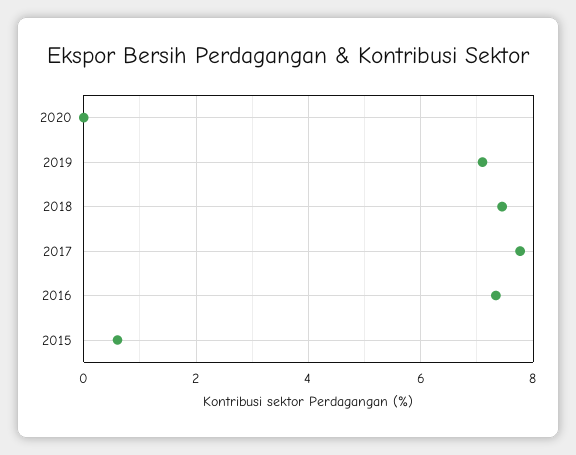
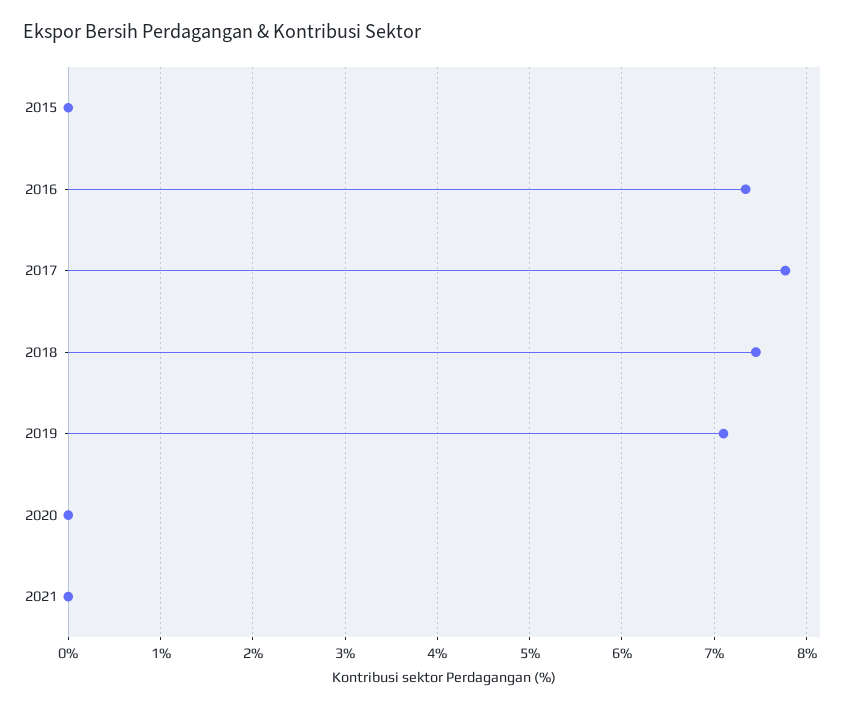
2015: 0.6 -> 0
2021: none -> 0

